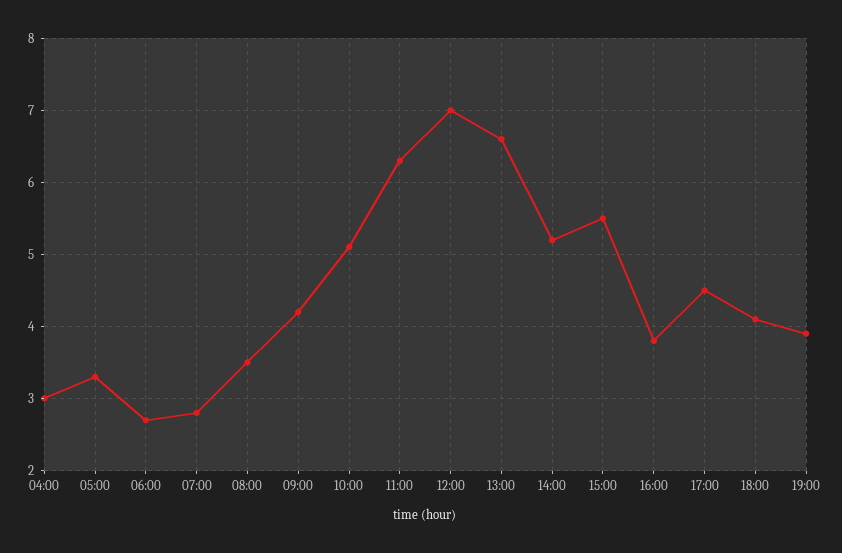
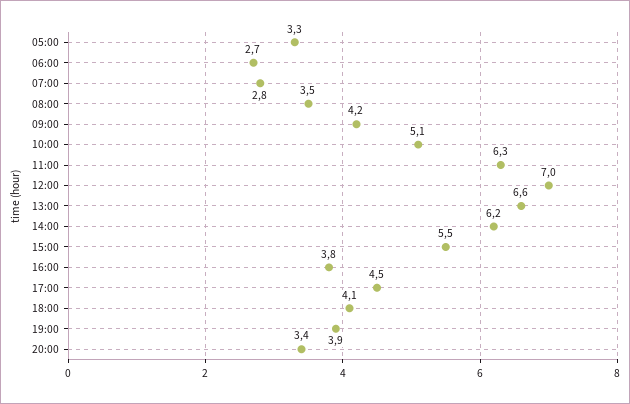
04:00: 3 -> none
14:00: 5.2 -> 6.2
20:00: none -> 3.4

